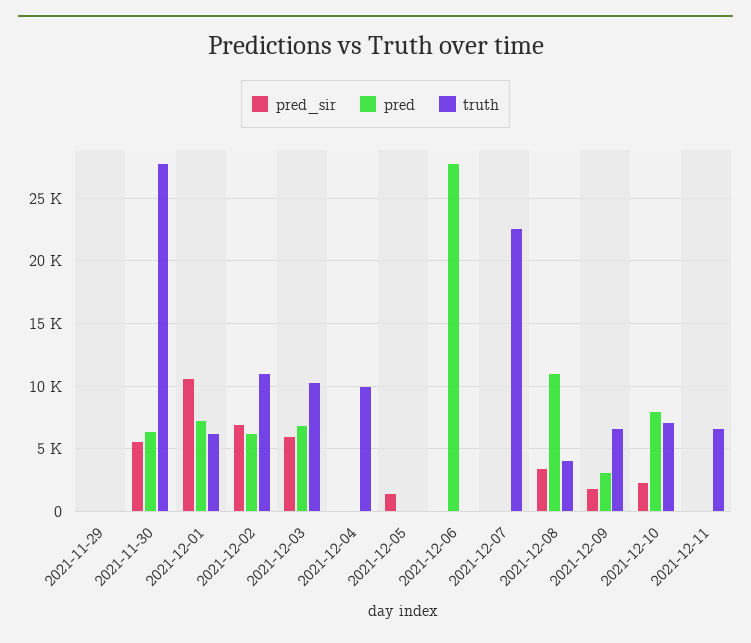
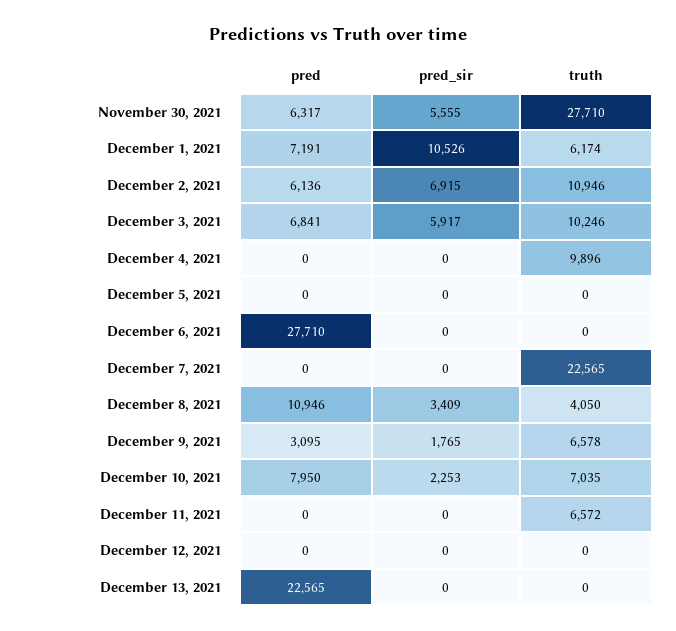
pred_sir, 2021-11-29: 0 -> none
pred, 2021-11-29: 0 -> none
truth, 2021-11-29: 0 -> none
pred_sir, 2021-12-05: 1500 -> 0
pred, December 12, 2021: none -> 0
pred_sir, December 12, 2021: none -> 0
truth, December 12, 2021: none -> 0
pred, December 13, 2021: none -> 22565
pred_sir, December 13, 2021: none -> 0
truth, December 13, 2021: none -> 0

